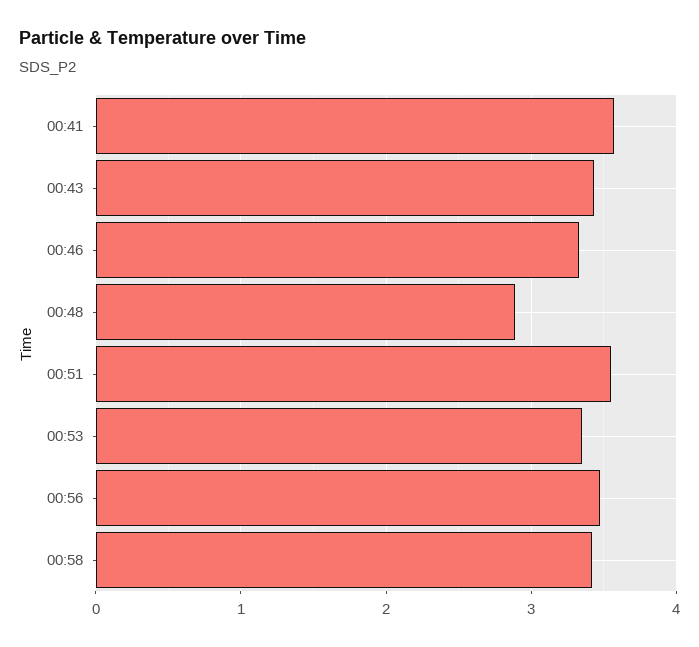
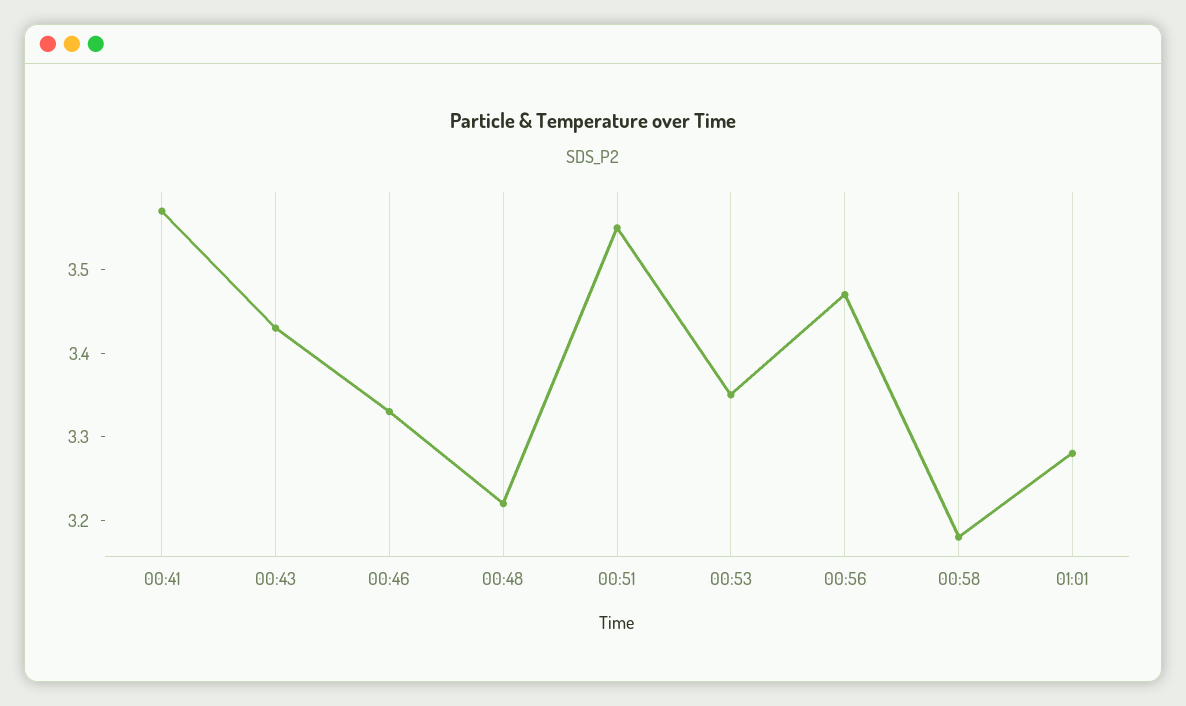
00:48: 2.9 -> 3.22
00:58: 3.4 -> 3.18
01:01: none -> 3.28

